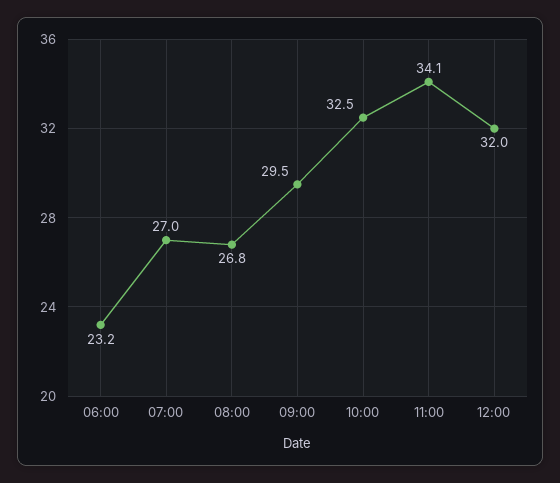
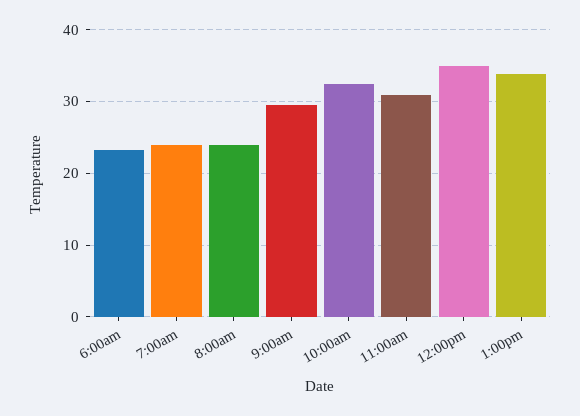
07:00: 27 -> 24
08:00: 26.8 -> 24
11:00: 34.1 -> 31
12:00: 32 -> 35
1:00pm: none -> 34

